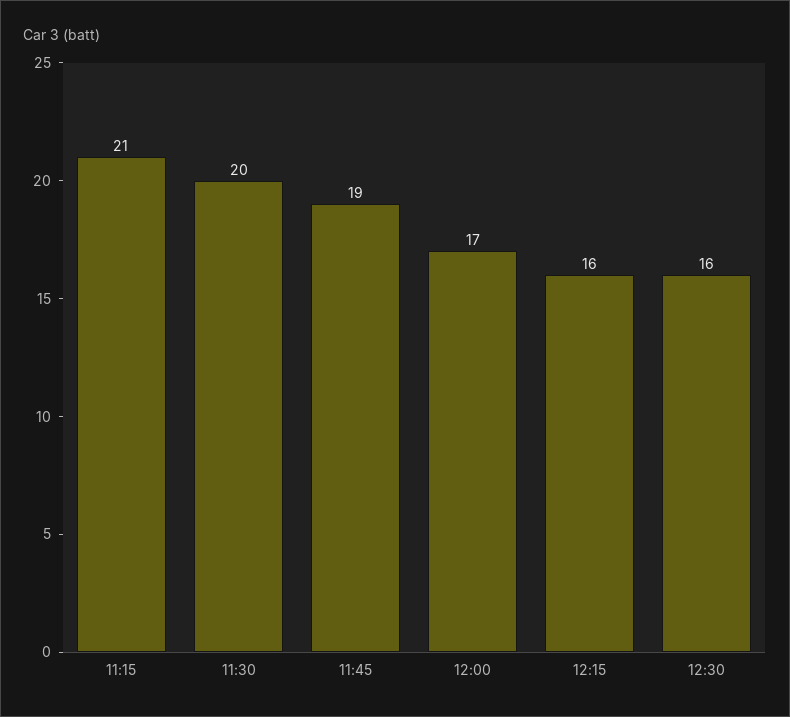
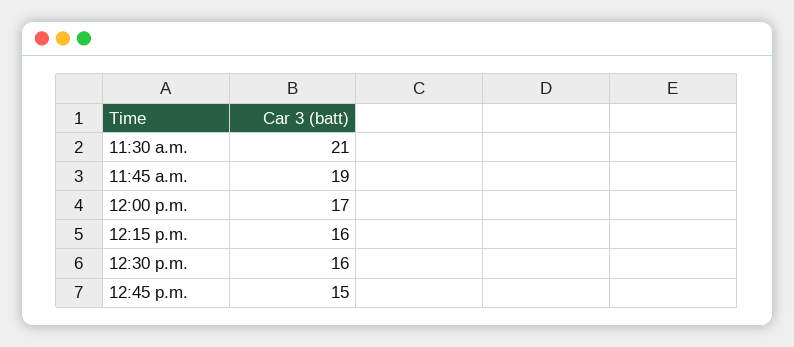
11:15: 21 -> none
11:30: 20 -> 21
12:45 p.m.: none -> 15

